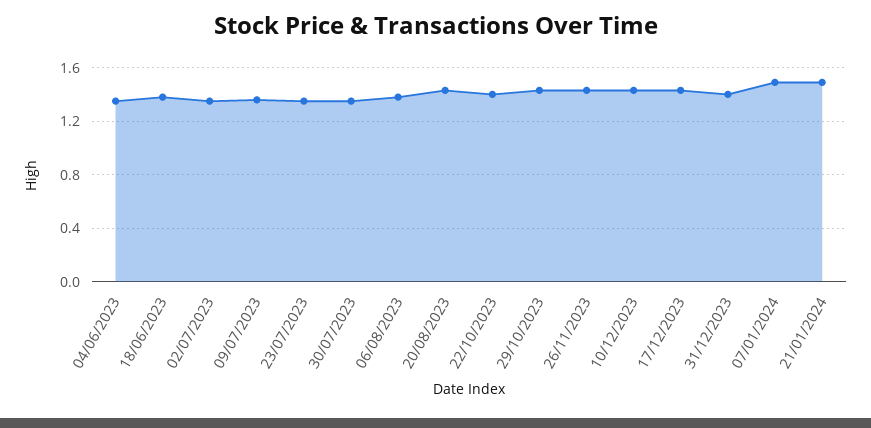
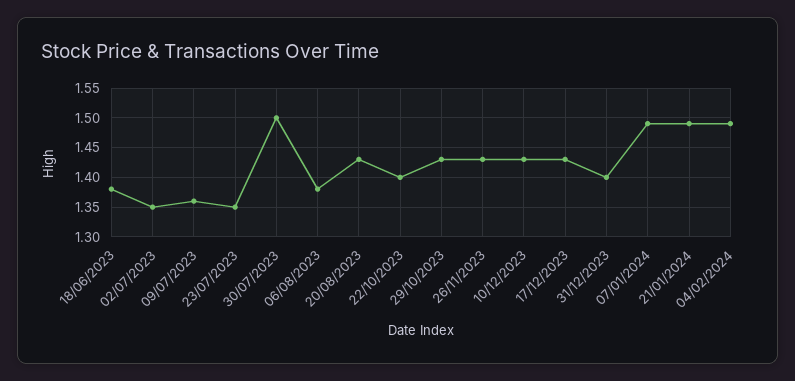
04/06/2023: 1.35 -> none
30/07/2023: 1.35 -> 1.5
04/02/2024: none -> 1.5

